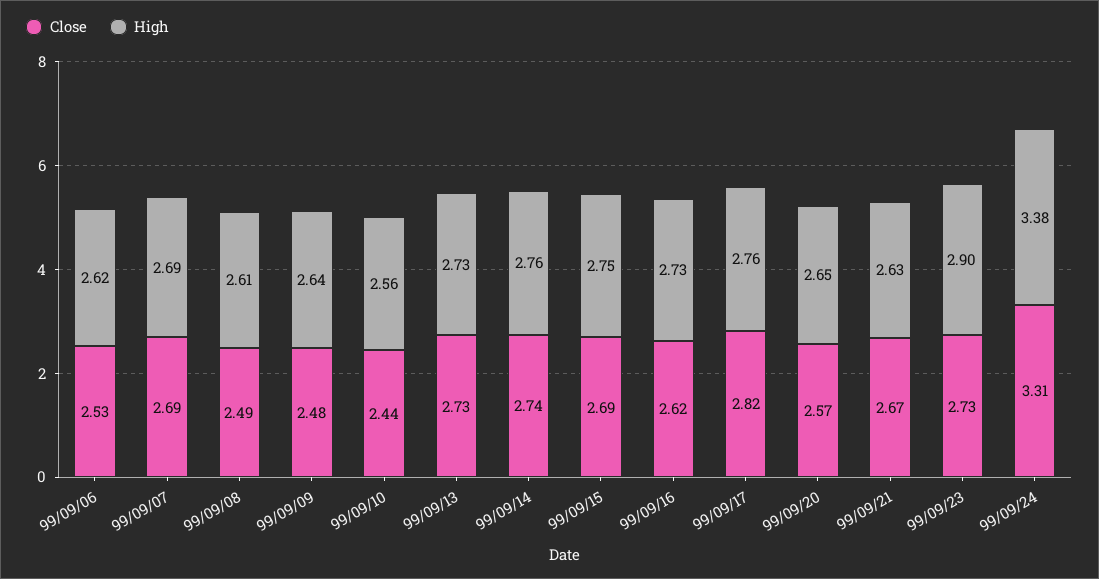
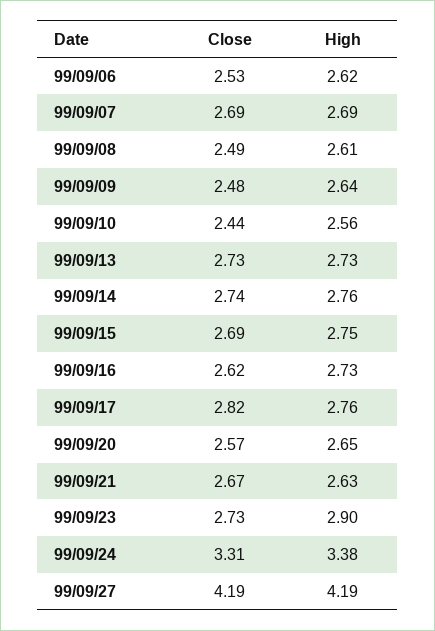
Close, 99/09/27: none -> 4.19
High, 99/09/27: none -> 4.19

